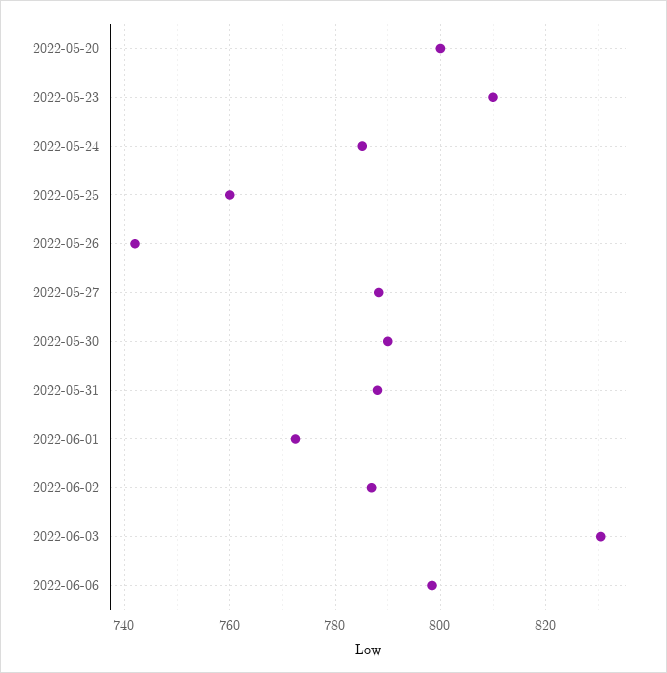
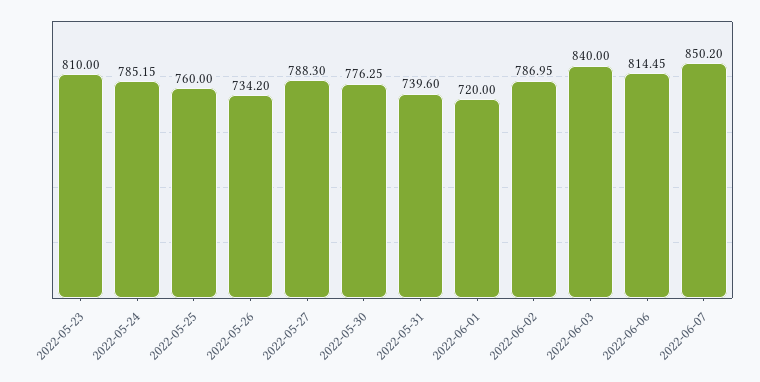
2022-05-20: 800 -> none
2022-05-26: 742 -> 734.2
2022-05-30: 790 -> 776.25
2022-05-31: 788 -> 739.6
2022-06-01: 772 -> 720
2022-06-03: 830 -> 840
2022-06-06: 798 -> 814.45
2022-06-07: none -> 850.2

